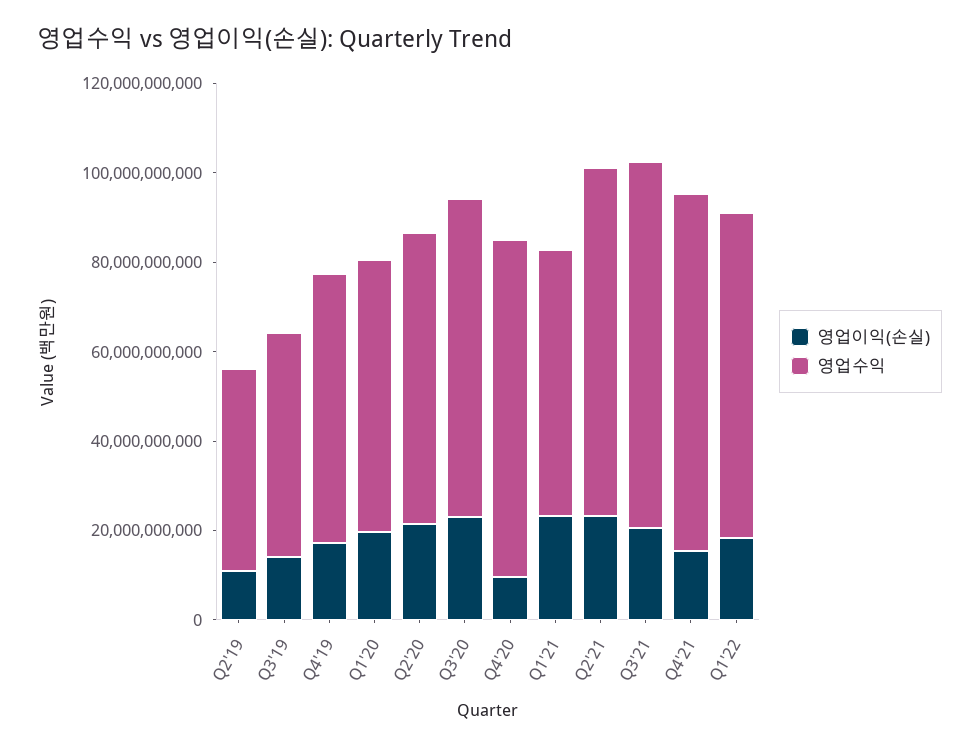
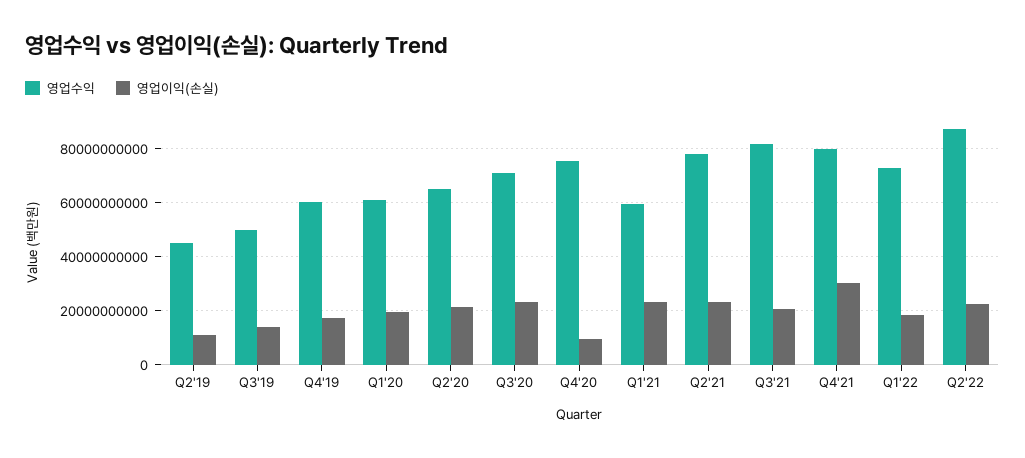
영업이익(손실), Q4'21: 15000000000 -> 30000000000
영업수익, Q2'22: none -> 87500000000
영업이익(손실), Q2'22: none -> 22500000000

